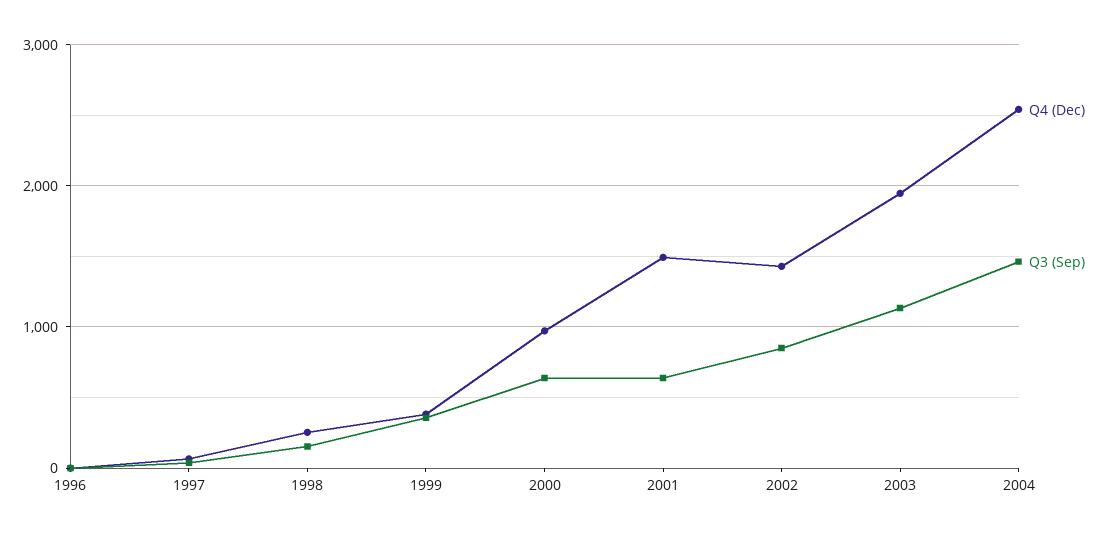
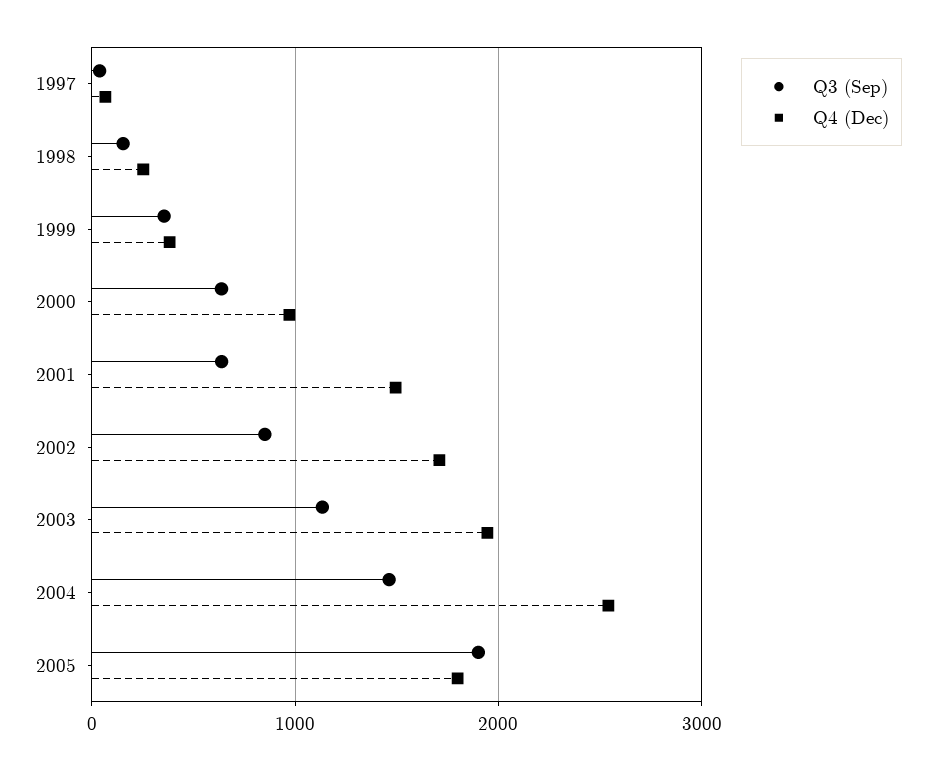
Q4 (Dec), 1996: 0 -> none
Q3 (Sep), 1996: 0 -> none
Q4 (Dec), 2002: 1400 -> 1700
Q3 (Sep), 2005: none -> 1900
Q4 (Dec), 2005: none -> 1800

